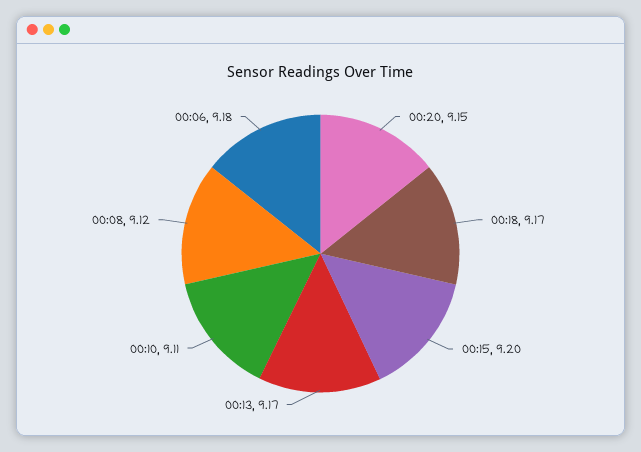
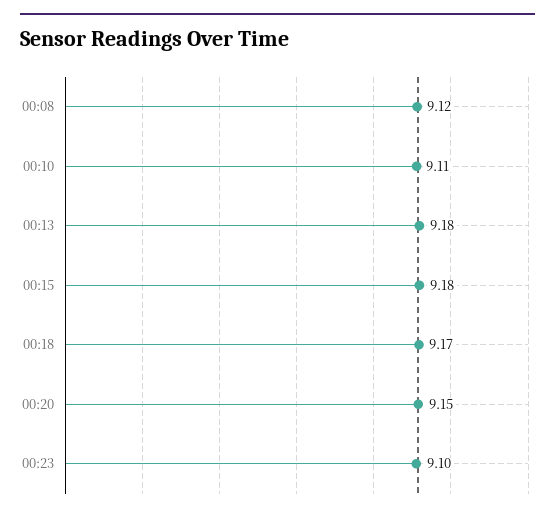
00:15: 9.2 -> 9.18
00:13: 9.17 -> 9.18
00:06: 9.18 -> none
00:23: none -> 9.1

